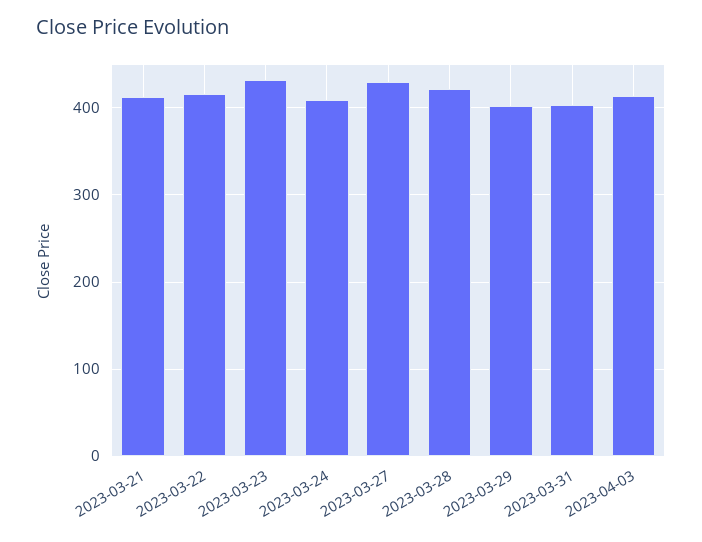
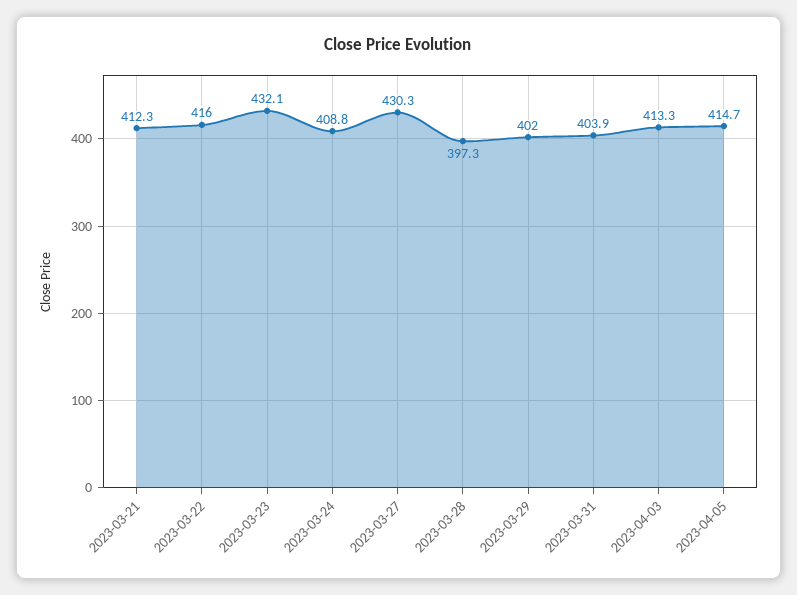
2023-03-28: 420 -> 397.3
2023-04-05: none -> 414.7

